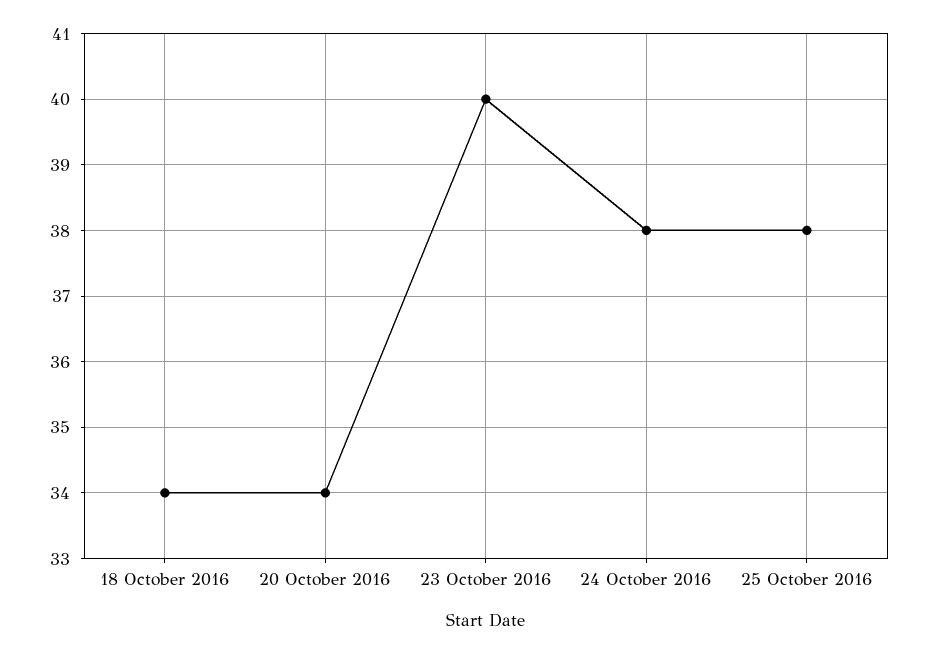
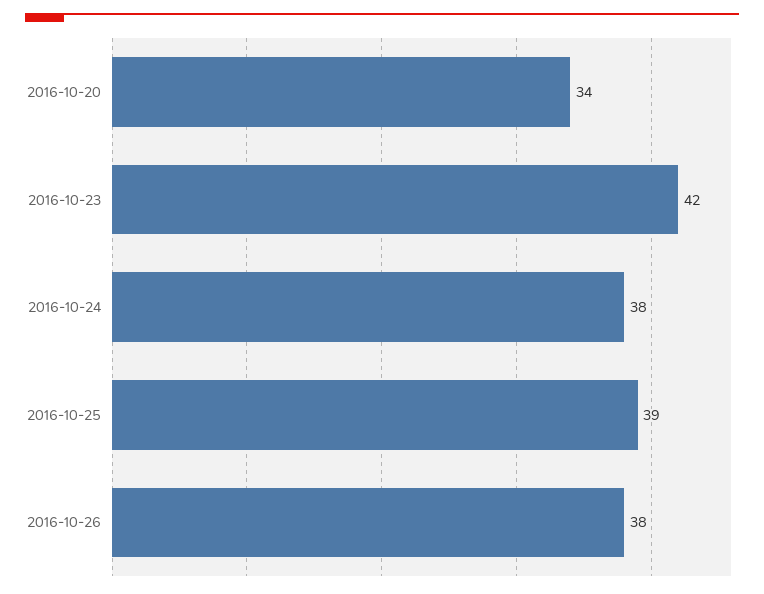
18 October 2016: 34 -> none
23 October 2016: 40 -> 42
25 October 2016: 38 -> 39
2016-10-26: none -> 38

